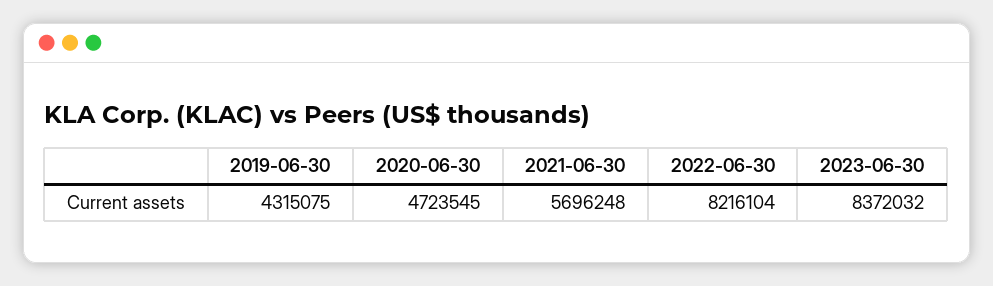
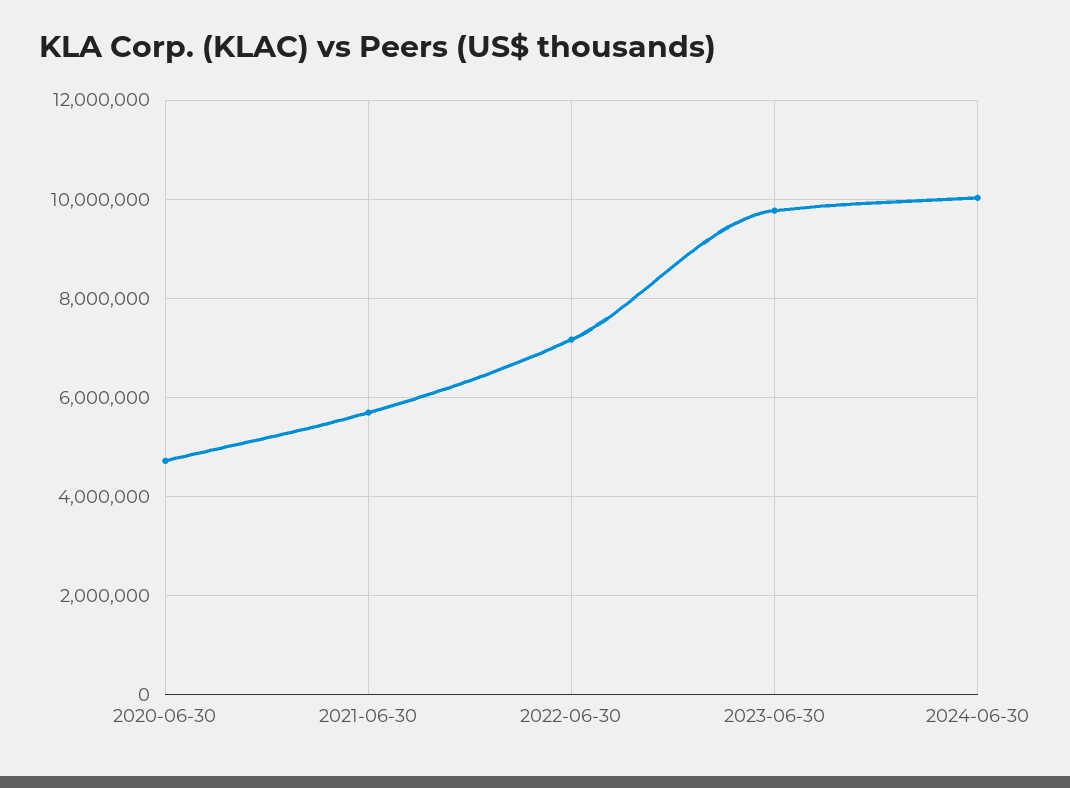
2019-06-30: 4315075 -> none
2022-06-30: 8216104 -> 7200000
2023-06-30: 8372032 -> 9800000
2024-06-30: none -> 10000000

